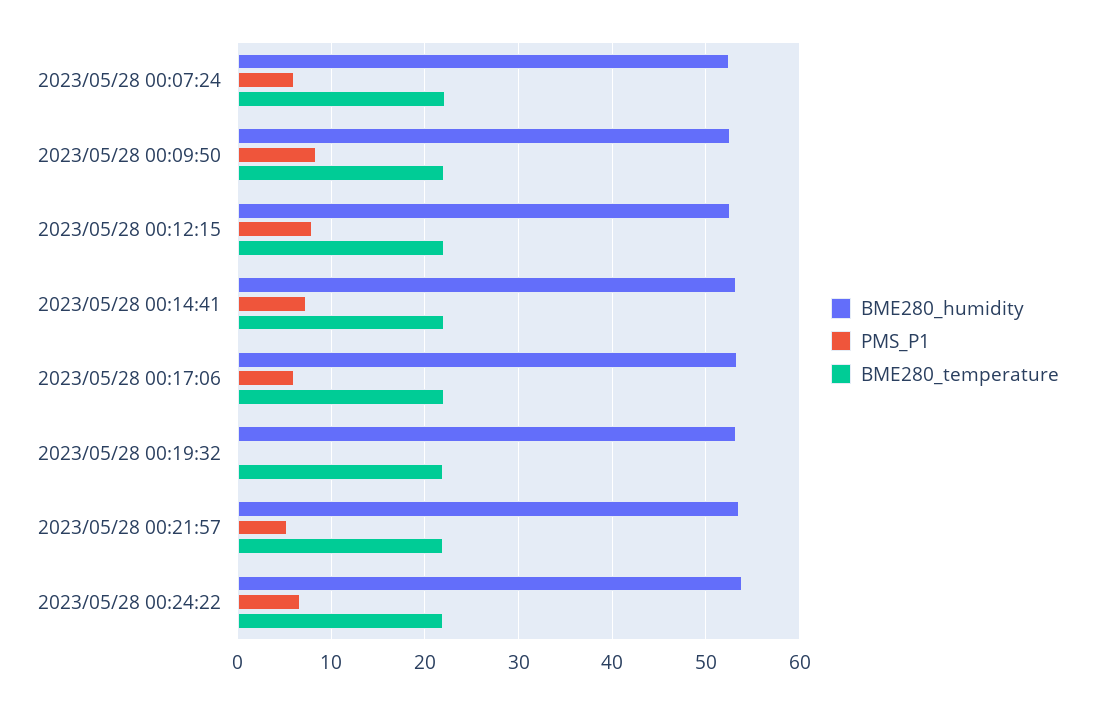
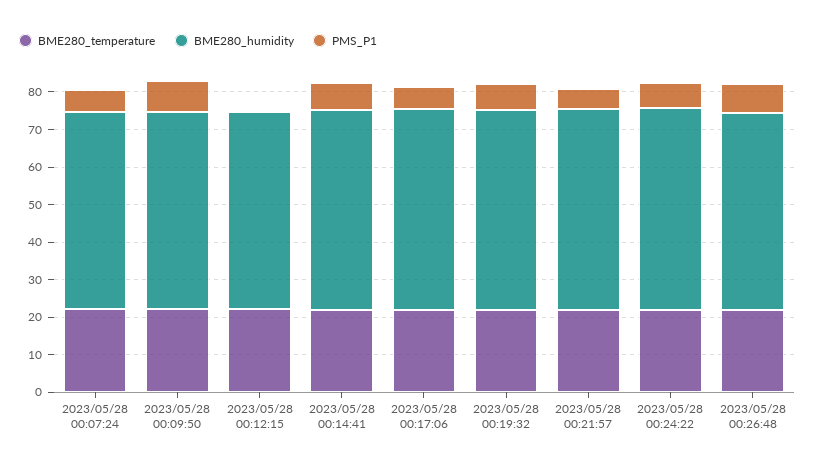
PMS_P1, 2023/05/28 00:12:15: 8 -> 0
PMS_P1, 2023/05/28 00:19:32: 0 -> 7.5
BME280_temperature, 2023/05/28 00:26:48: none -> 22.5
BME280_humidity, 2023/05/28 00:26:48: none -> 52.5
PMS_P1, 2023/05/28 00:26:48: none -> 7.5

